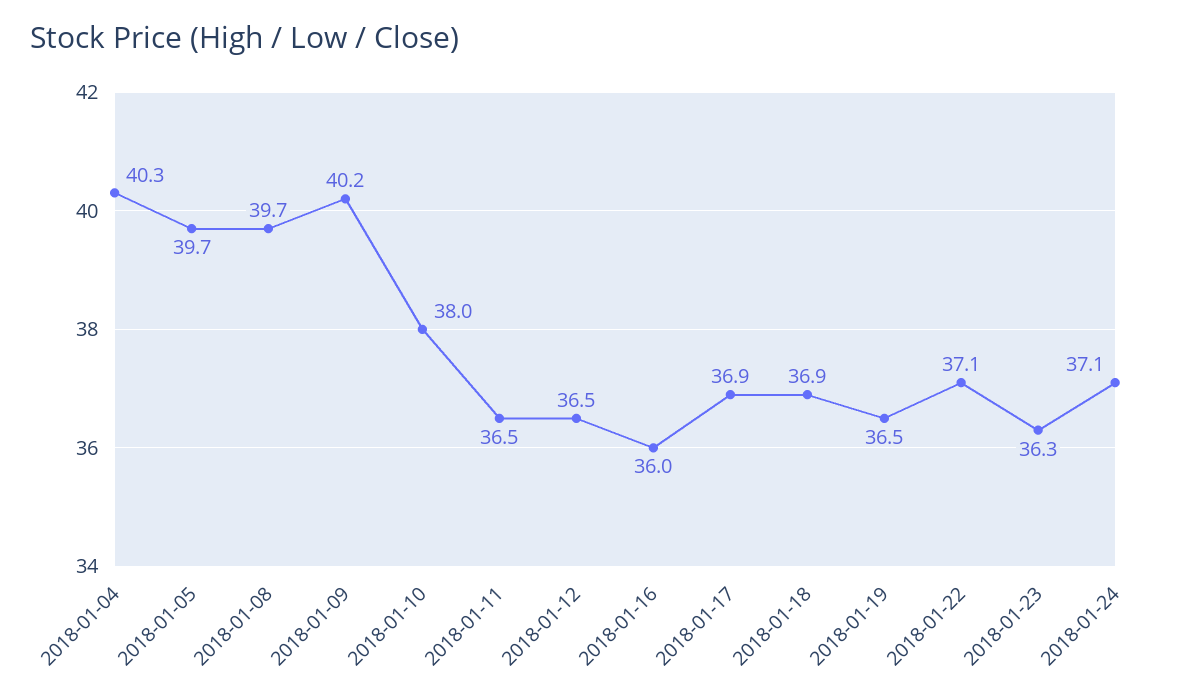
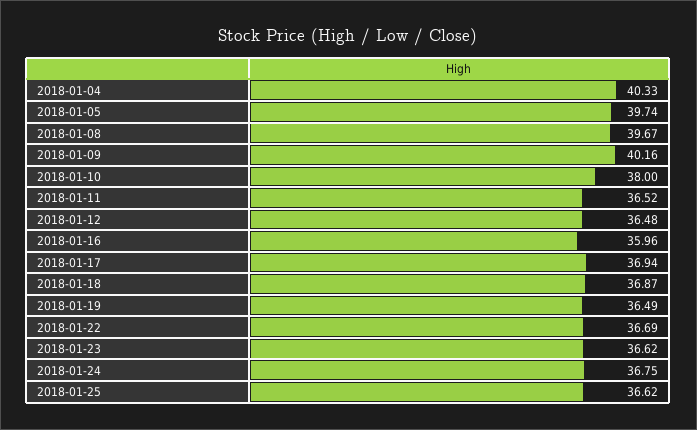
2018-01-22: 37.1 -> 36.69
2018-01-23: 36.3 -> 36.62
2018-01-24: 37.1 -> 36.75
2018-01-25: none -> 36.62

